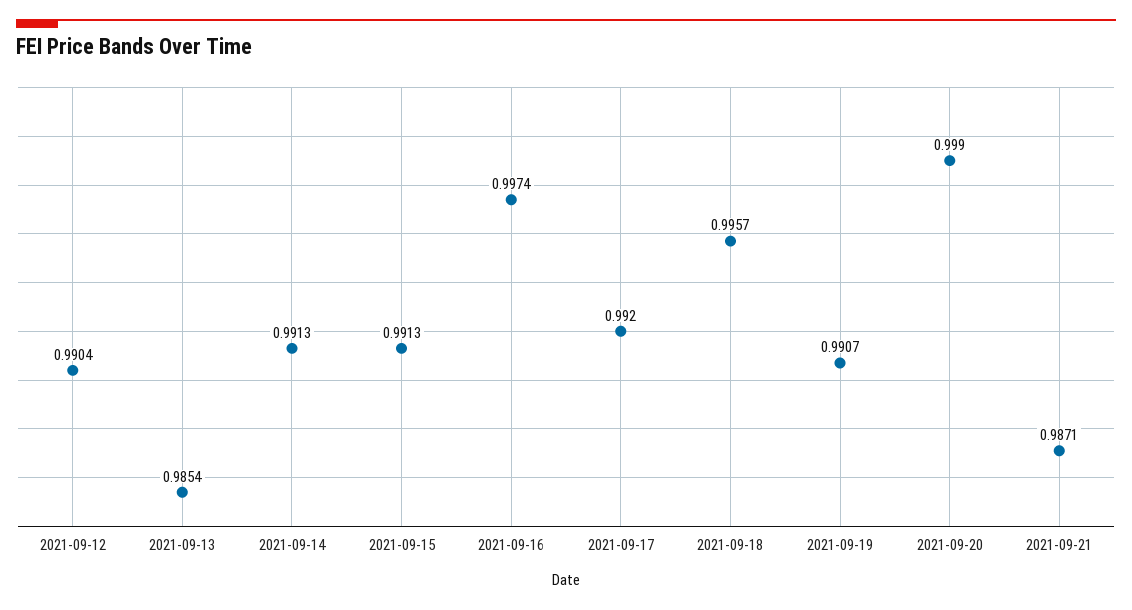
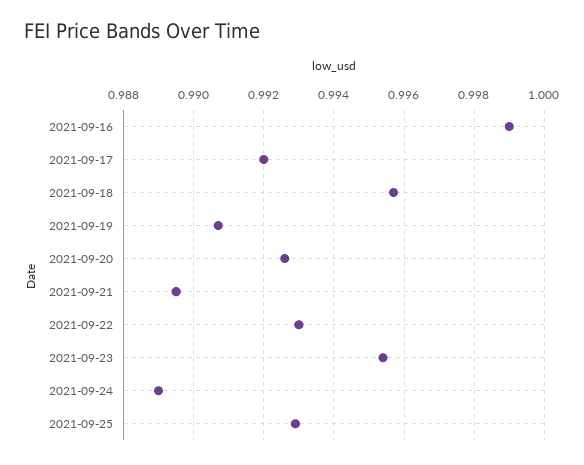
2021-09-12: 0.9904 -> none
2021-09-13: 0.9854 -> none
2021-09-14: 0.9913 -> none
2021-09-15: 0.9913 -> none
2021-09-16: 0.9974 -> 0.999
2021-09-20: 0.999 -> 0.9925
2021-09-21: 0.9871 -> 0.9895
2021-09-22: none -> 0.993
2021-09-23: none -> 0.9955
2021-09-24: none -> 0.989
2021-09-25: none -> 0.993

